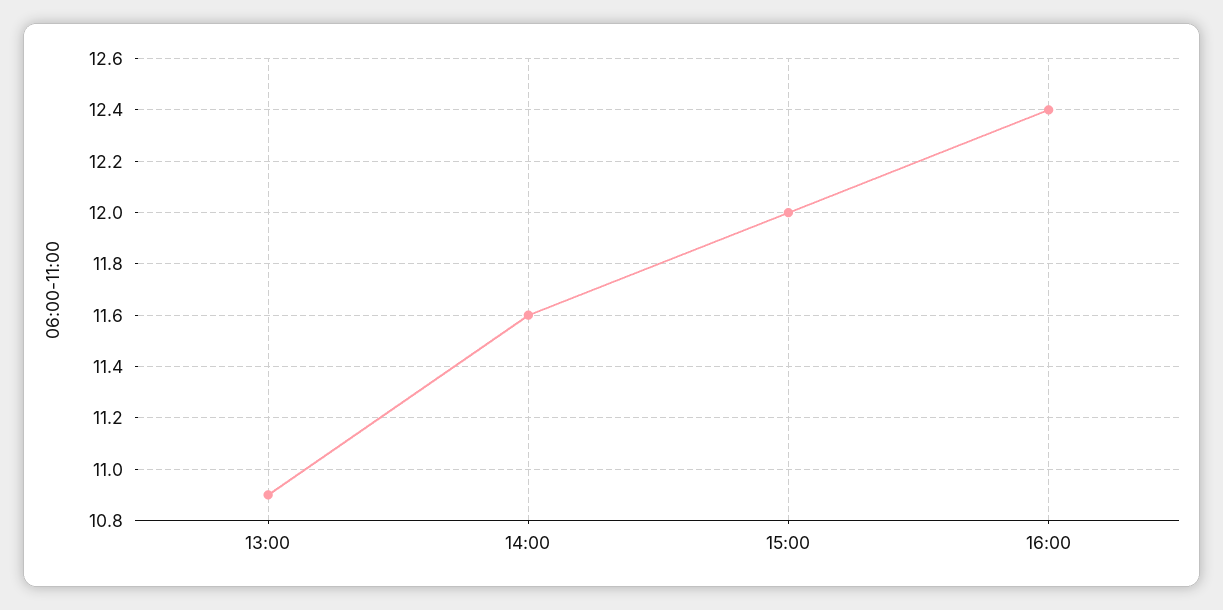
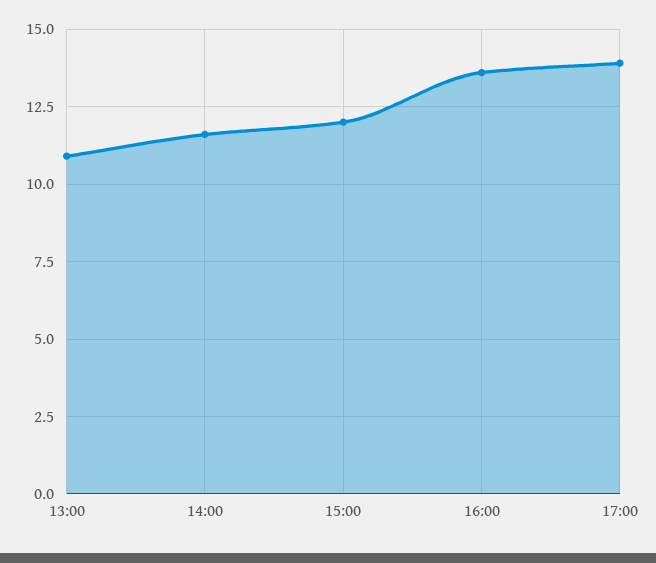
16:00: 12.4 -> 13.5
17:00: none -> 14

